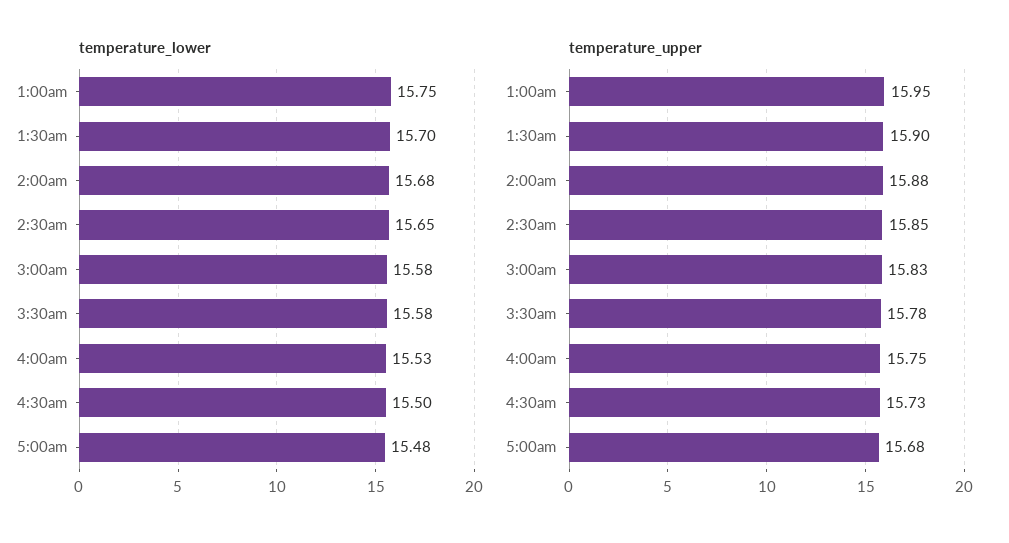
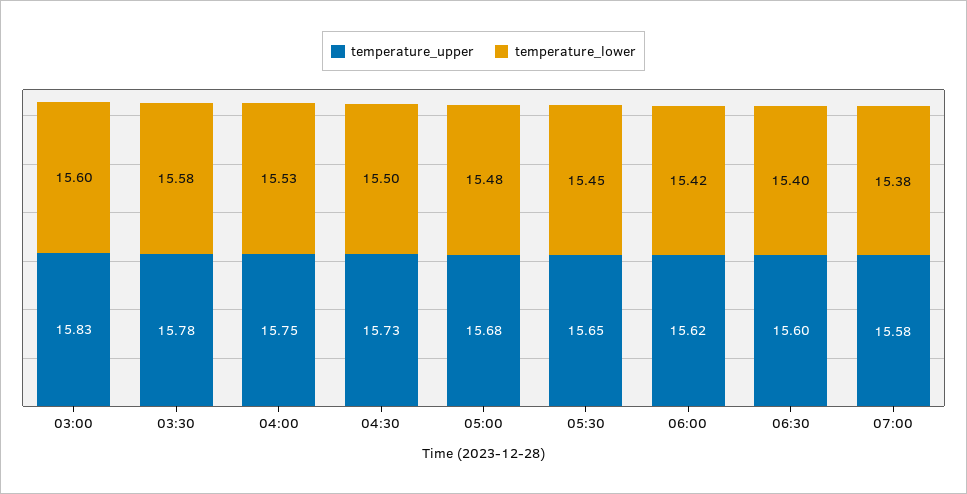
temperature_lower, 1:00am: 15.75 -> none
temperature_lower, 1:30am: 15.7 -> none
temperature_lower, 2:00am: 15.68 -> none
temperature_lower, 2:30am: 15.65 -> none
temperature_lower, 3:00am: 15.58 -> 15.6
temperature_upper, 1:00am: 15.95 -> none
temperature_upper, 1:30am: 15.9 -> none
temperature_upper, 2:00am: 15.88 -> none
temperature_upper, 2:30am: 15.85 -> none
temperature_upper, 05:30: none -> 15.65
temperature_lower, 05:30: none -> 15.45
temperature_upper, 06:00: none -> 15.62
temperature_lower, 06:00: none -> 15.42
temperature_upper, 06:30: none -> 15.6
temperature_lower, 06:30: none -> 15.4
temperature_upper, 07:00: none -> 15.58
temperature_lower, 07:00: none -> 15.38

